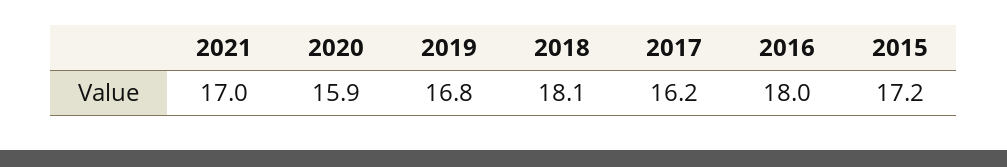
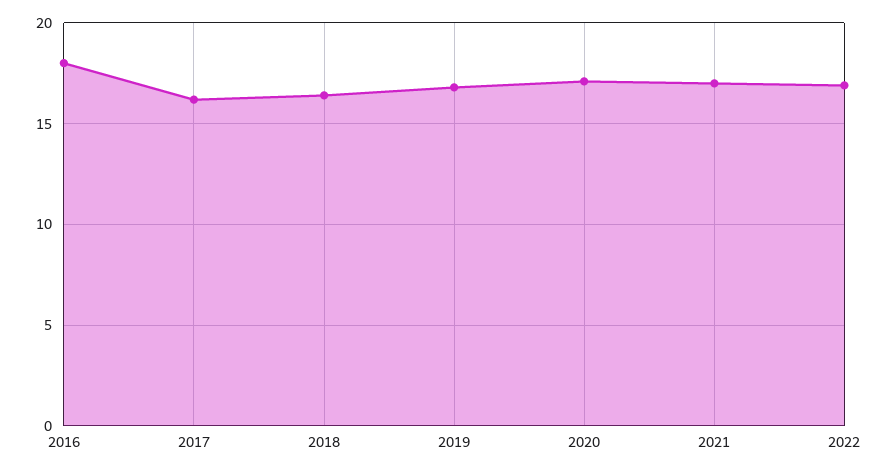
2020: 15.9 -> 17
2018: 18.1 -> 16.5
2015: 17.2 -> none
2022: none -> 17

